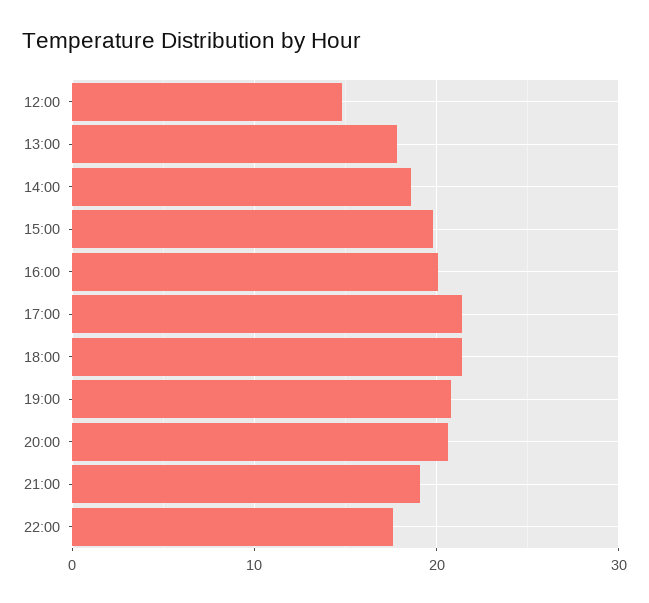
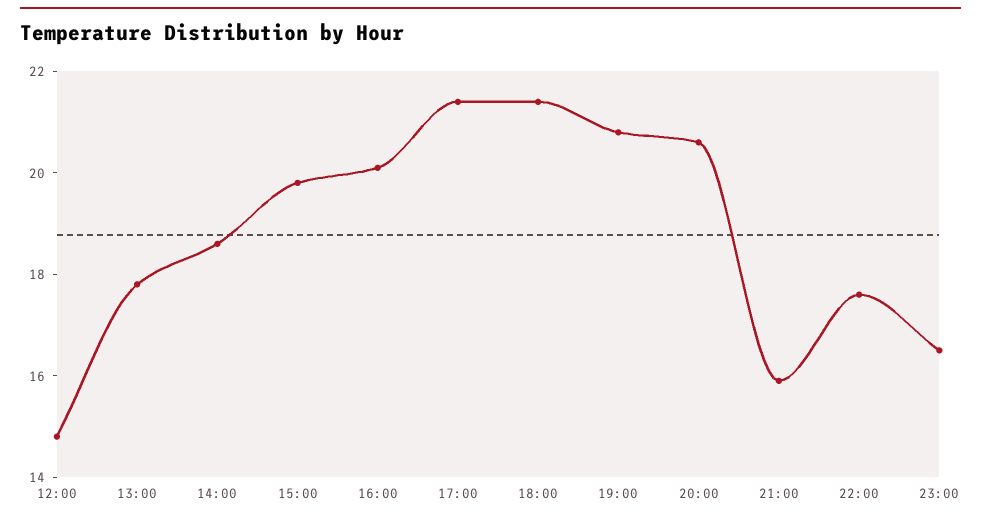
21:00: 19 -> 16
23:00: none -> 16.5

